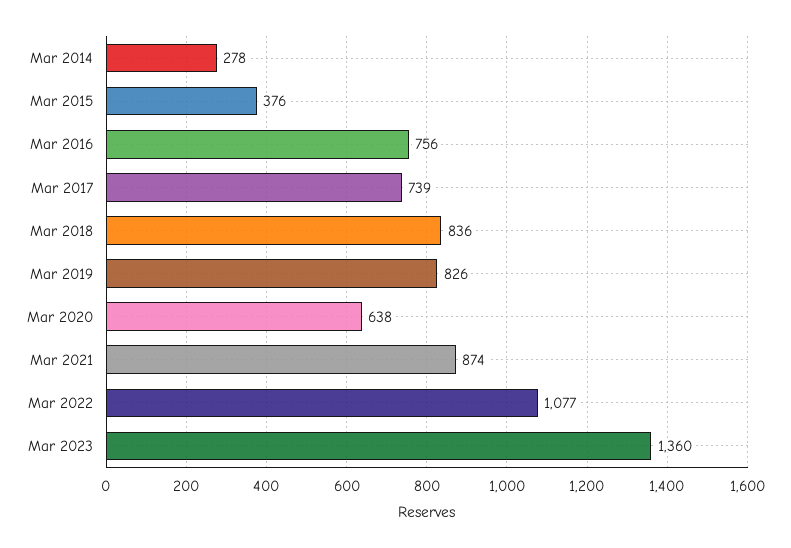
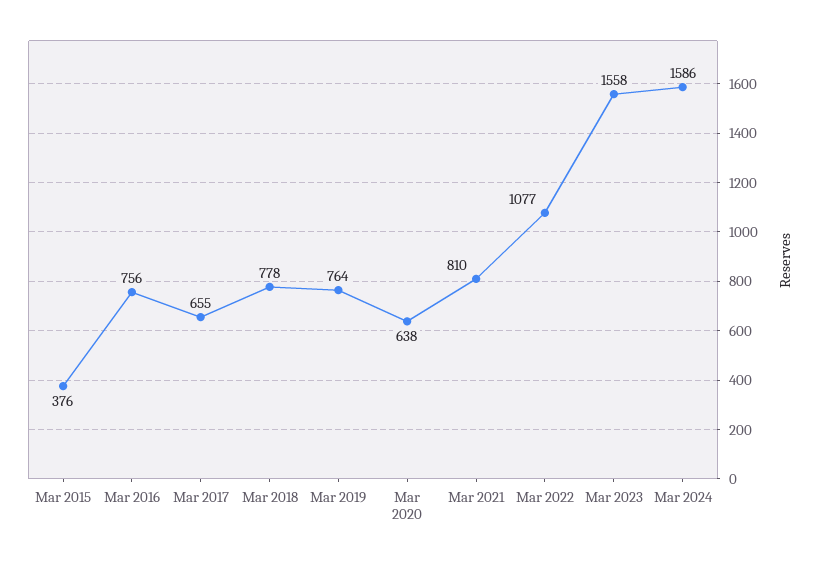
Mar 2014: 278 -> none
Mar 2017: 739 -> 655
Mar 2018: 836 -> 778
Mar 2019: 826 -> 764
Mar 2021: 874 -> 810
Mar 2023: 1360 -> 1558
Mar 2024: none -> 1586

